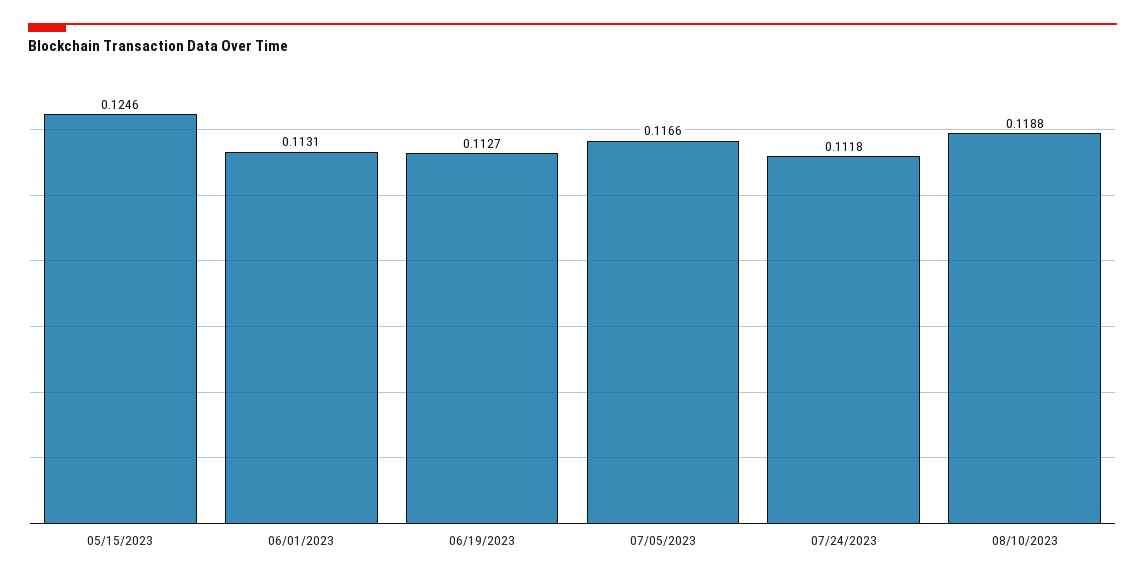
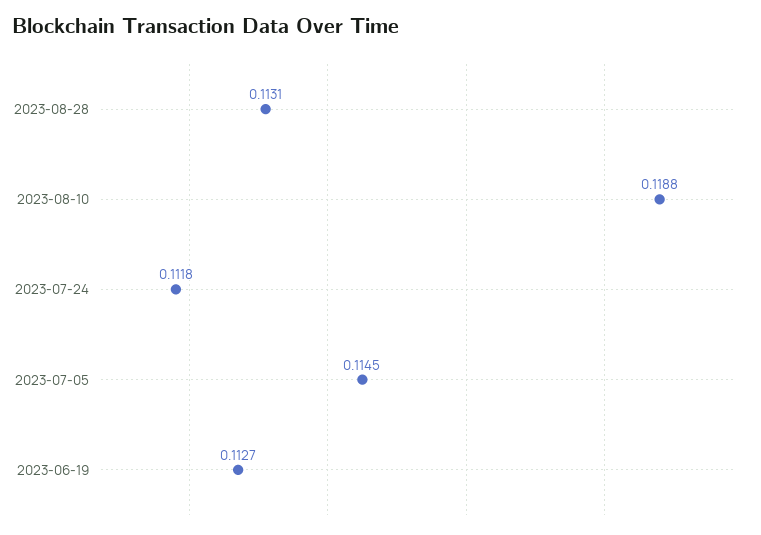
05/15/2023: 0.1246 -> none
06/01/2023: 0.1131 -> none
07/05/2023: 0.1166 -> 0.1145
2023-08-28: none -> 0.1131

